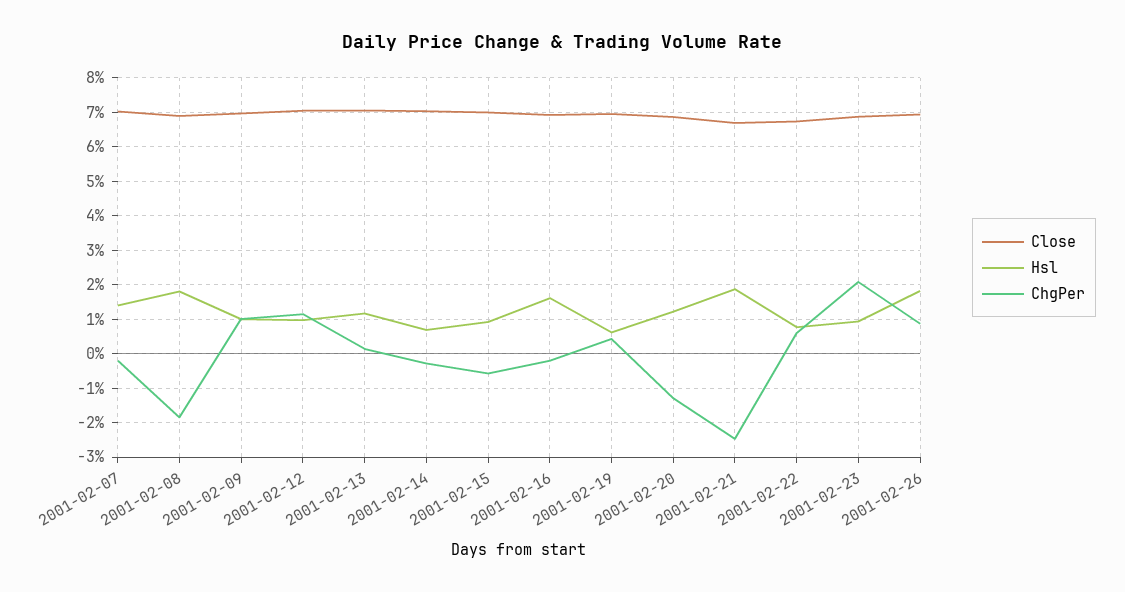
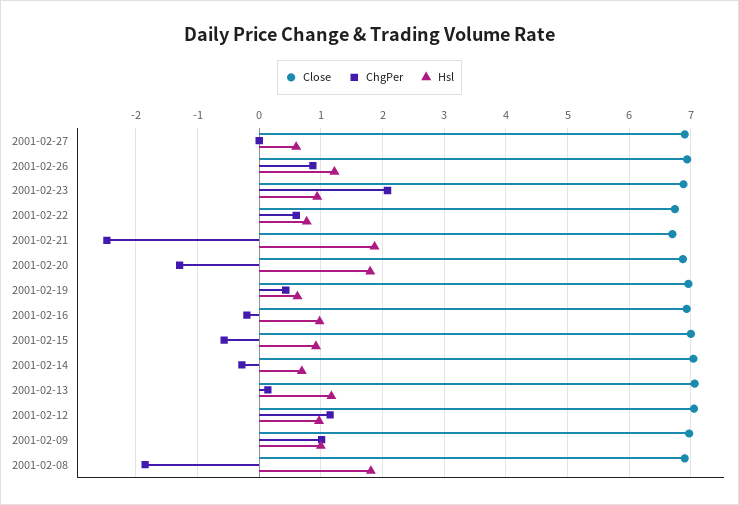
Close, 2001-02-07: 7 -> none
Hsl, 2001-02-07: 1.4 -> none
ChgPer, 2001-02-07: -0.2 -> none
Hsl, 2001-02-16: 1.6 -> 1
Hsl, 2001-02-20: 1.2 -> 1.8
Hsl, 2001-02-26: 1.8 -> 1.2
Close, 2001-02-27: none -> 6.9
ChgPer, 2001-02-27: none -> 0
Hsl, 2001-02-27: none -> 0.6

